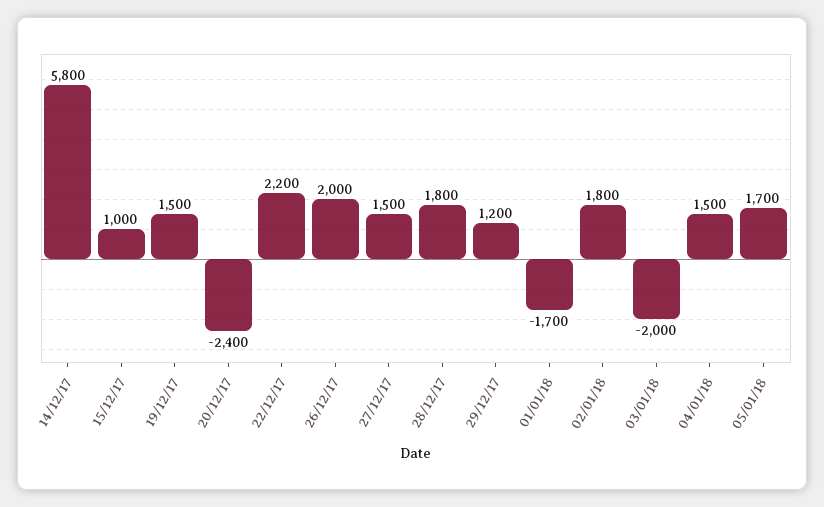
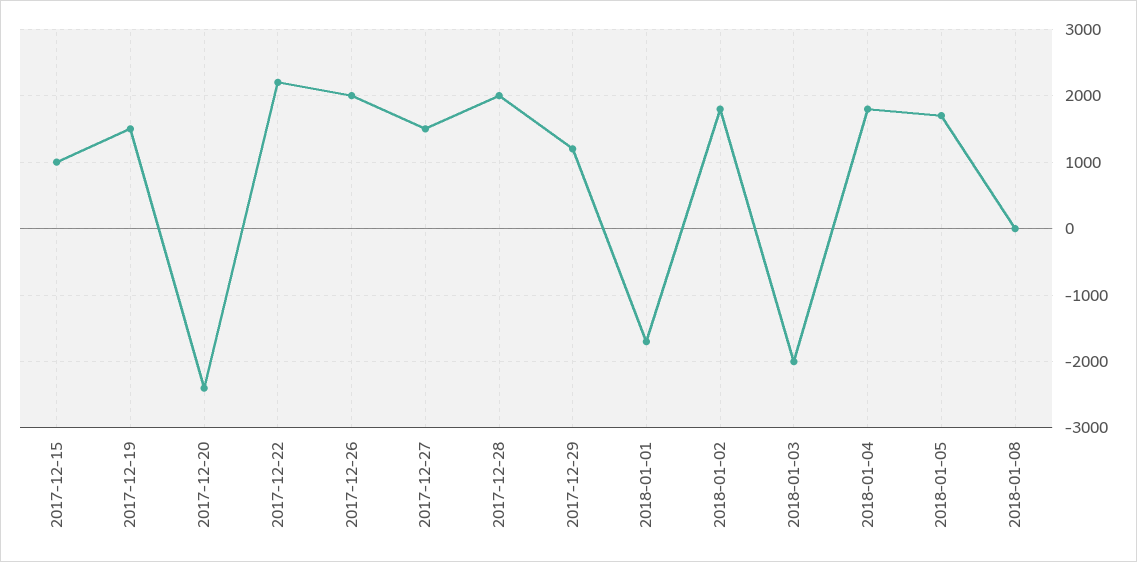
14/12/17: 5800 -> none
28/12/17: 1800 -> 2000
04/01/18: 1500 -> 1800
2018-01-08: none -> 0

